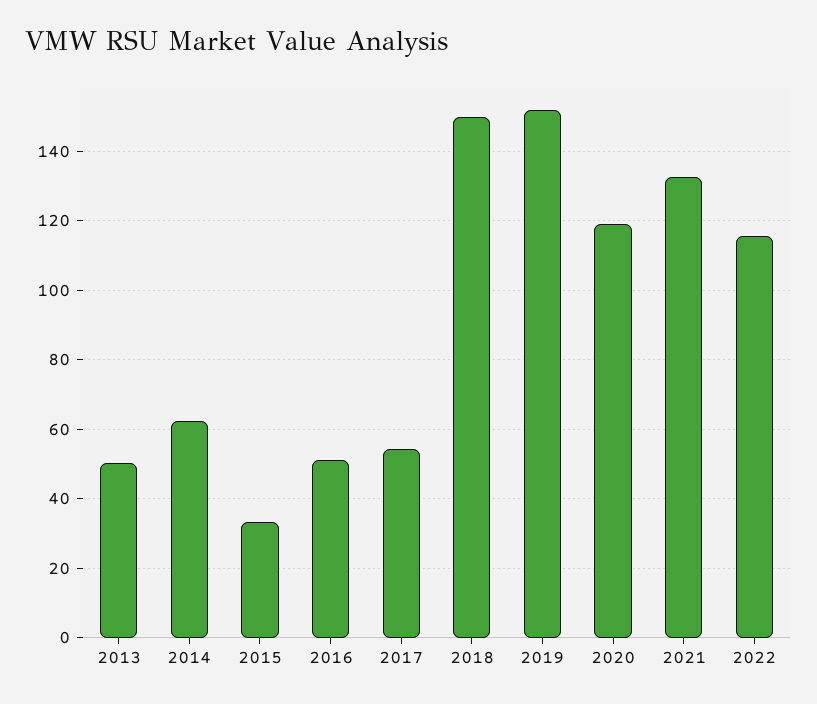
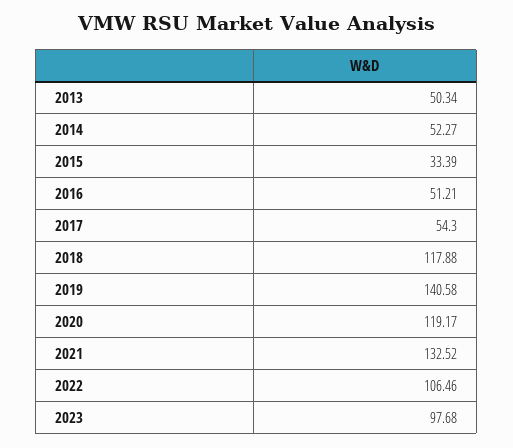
2014: 62 -> 52.27
2018: 150 -> 117.88
2019: 152 -> 140.58
2022: 116 -> 106.46
2023: none -> 97.68

